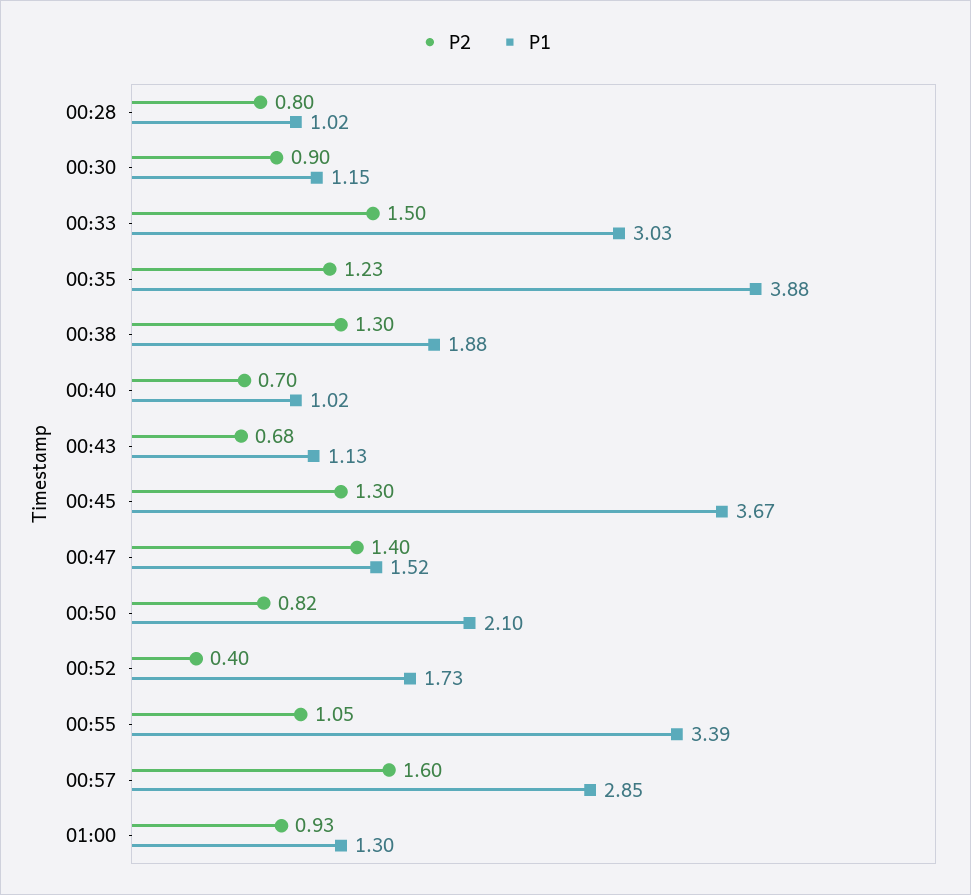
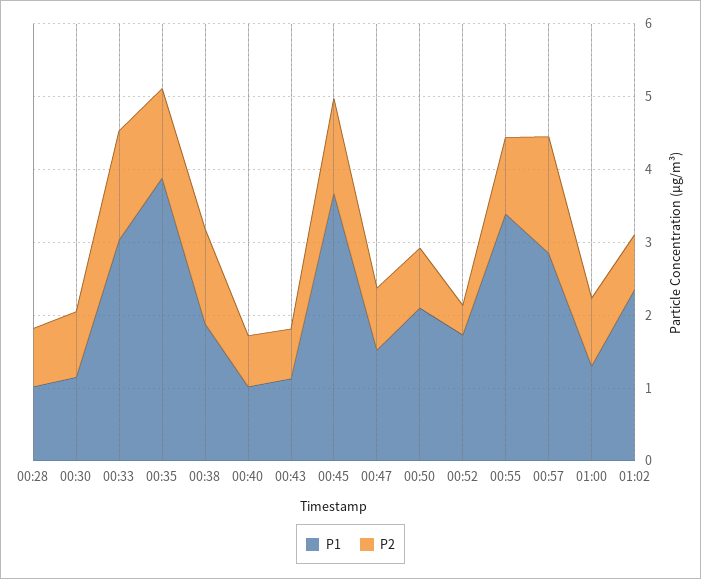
P2, 00:47: 1.4 -> 0.8
P1, 01:02: none -> 2.4
P2, 01:02: none -> 0.8

